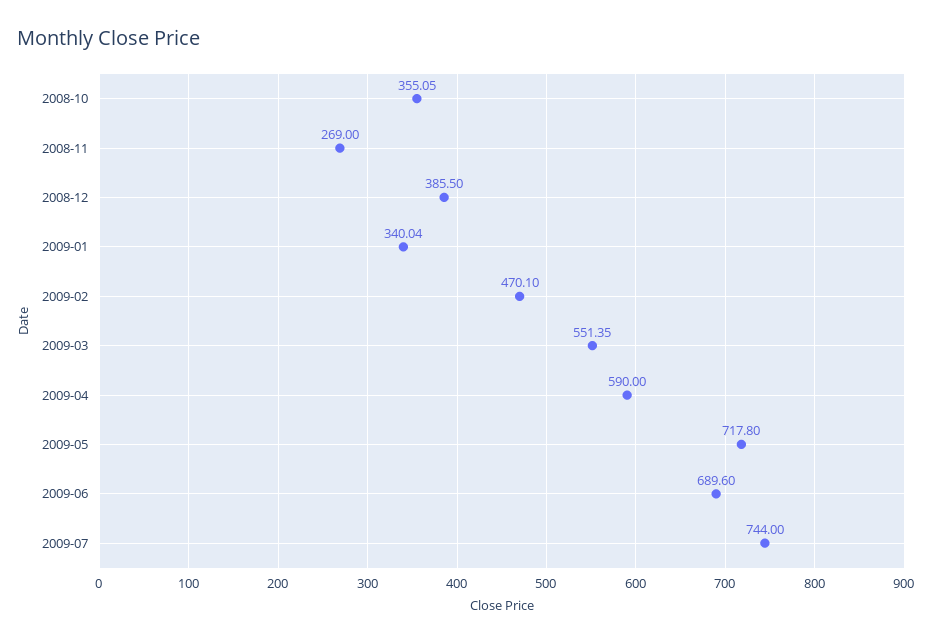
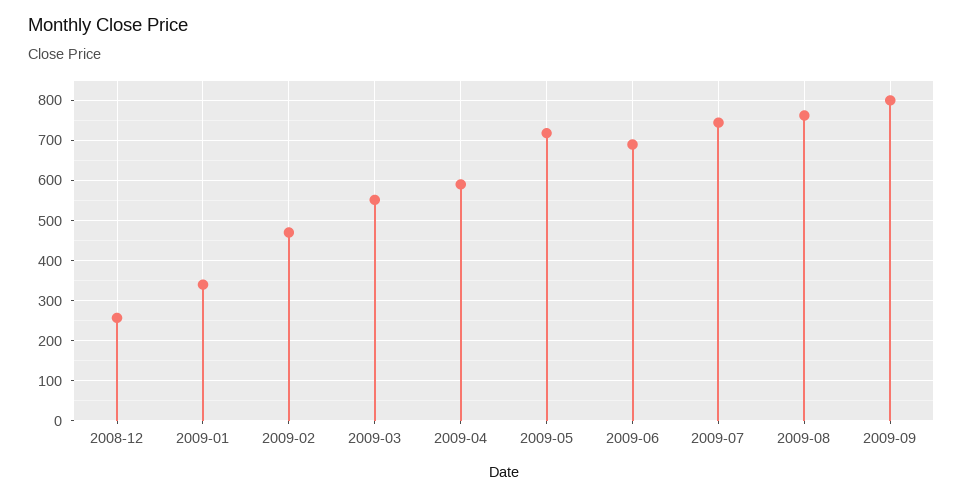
2008-10: 355.05 -> none
2008-11: 269 -> none
2008-12: 385.5 -> 260
2009-08: none -> 760
2009-09: none -> 800

